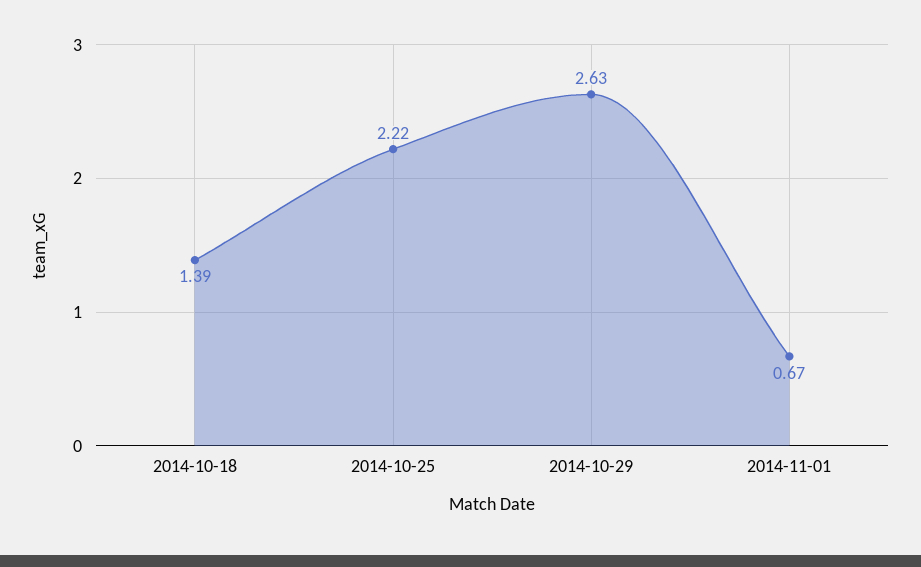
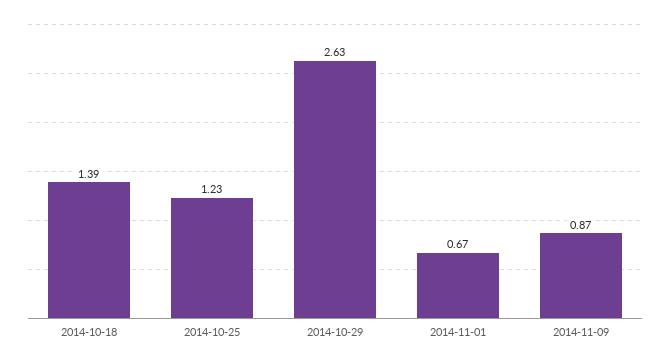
2014-10-25: 2.22 -> 1.23
2014-11-09: none -> 0.87

